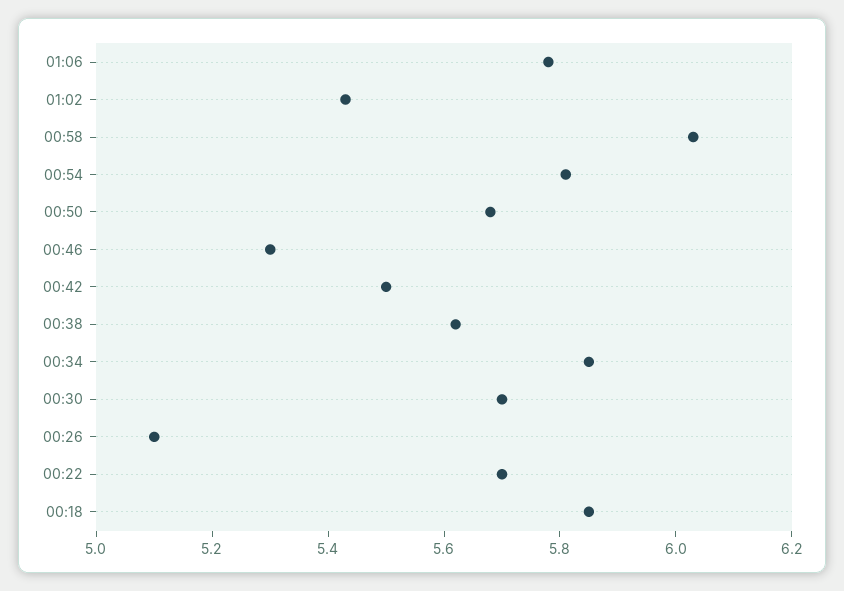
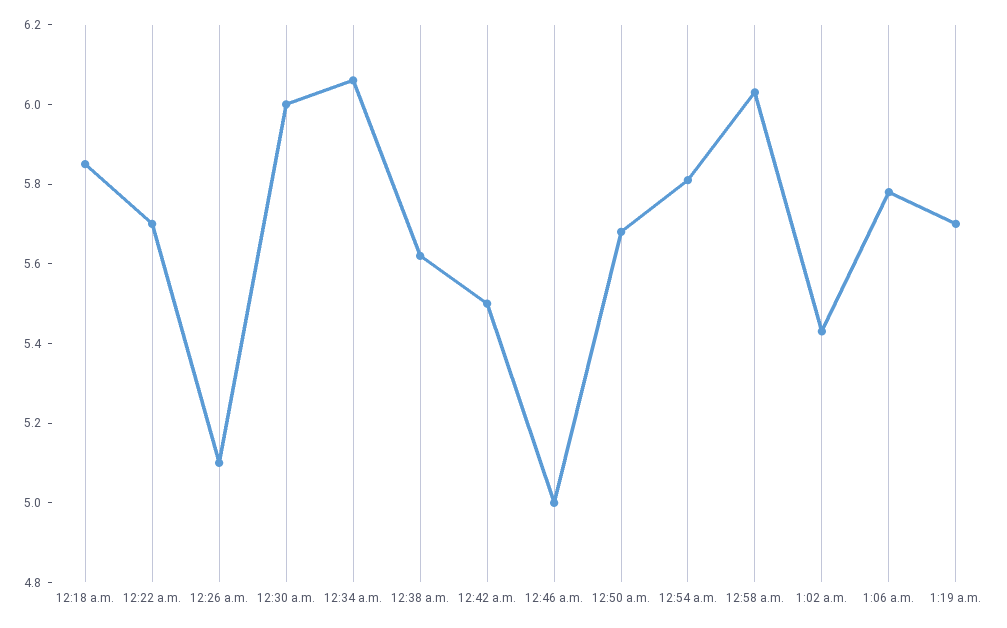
00:46: 5.3 -> 5
00:34: 5.85 -> 6.05
00:30: 5.7 -> 6
1:19 a.m.: none -> 5.7

